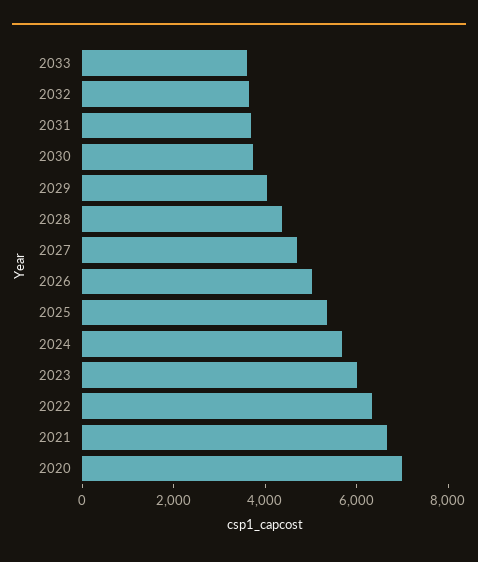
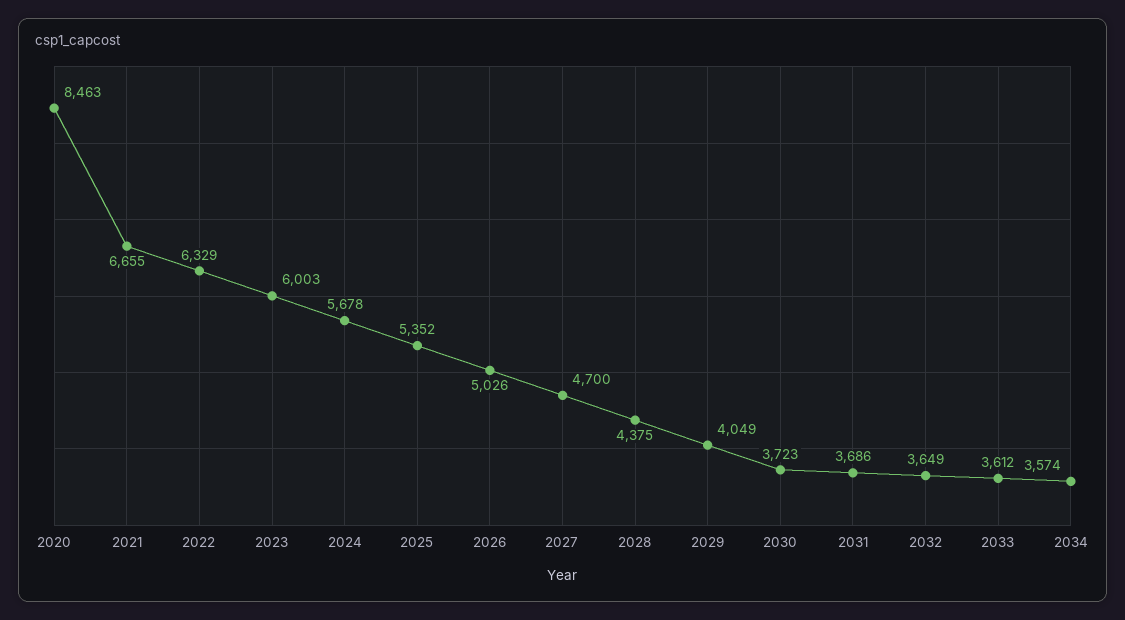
2020: 7000 -> 8463
2034: none -> 3574

